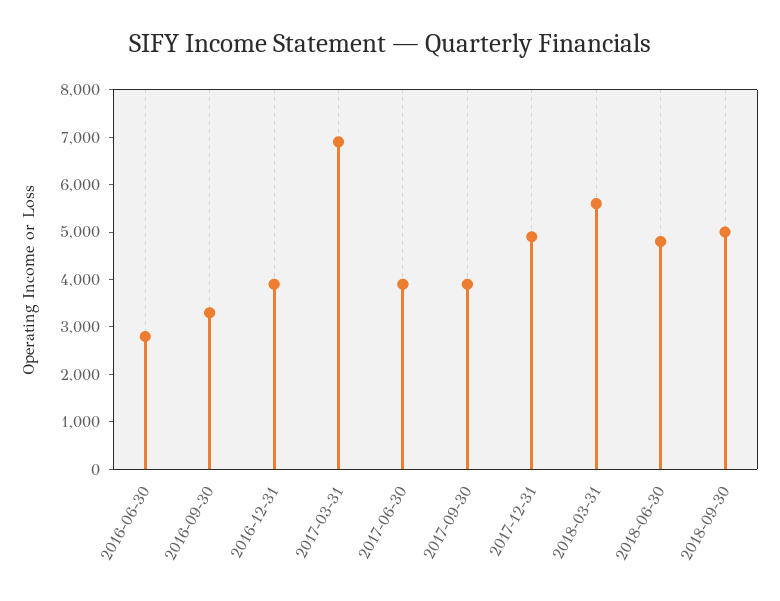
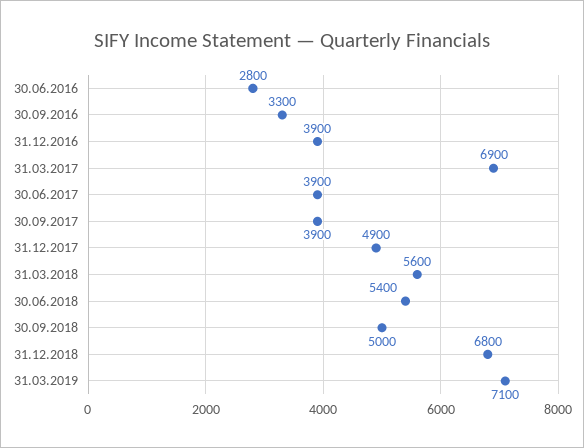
2018-06-30: 4800 -> 5400
31.12.2018: none -> 6800
31.03.2019: none -> 7100

